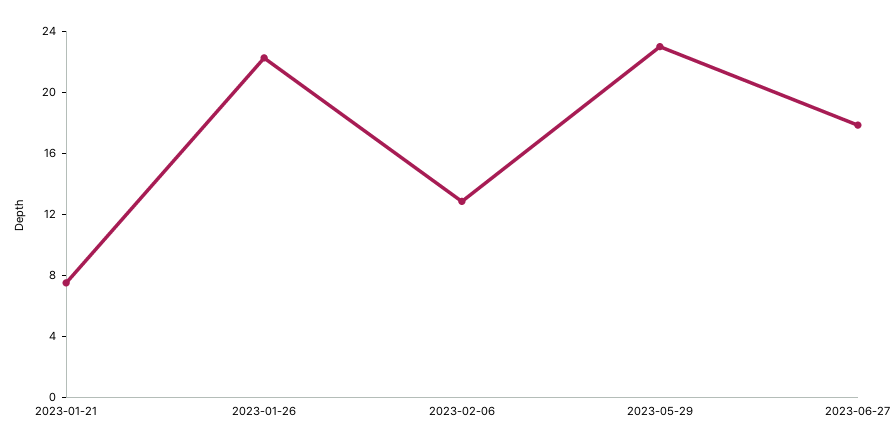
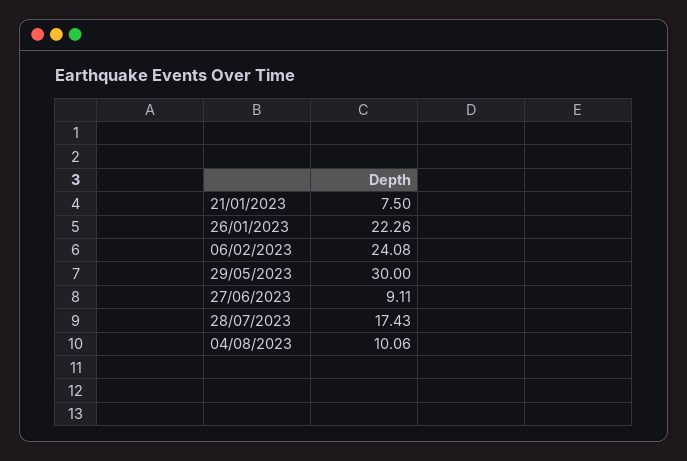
2023-02-06: 13 -> 24.08
2023-05-29: 23 -> 30
2023-06-27: 18 -> 9.11
28/07/2023: none -> 17.43
04/08/2023: none -> 10.06

